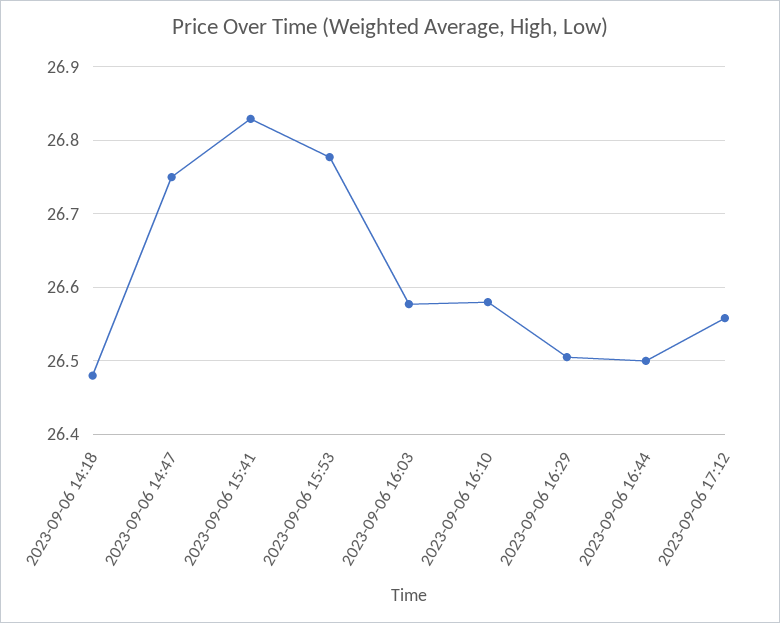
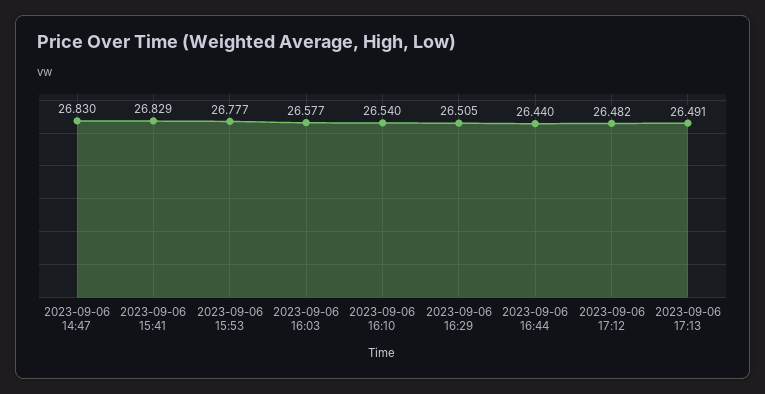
2023-09-06 14:18: 26.48 -> none
2023-09-06 14:47: 26.75 -> 26.83
2023-09-06 16:10: 26.58 -> 26.54
2023-09-06 16:44: 26.5 -> 26.44
2023-09-06 17:12: 26.56 -> 26.482
2023-09-06 17:13: none -> 26.491

